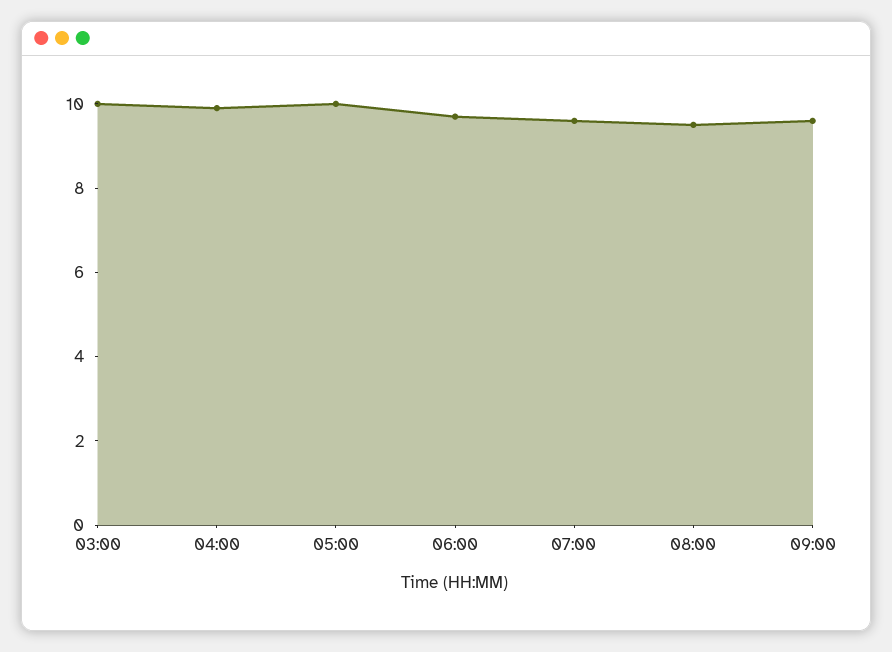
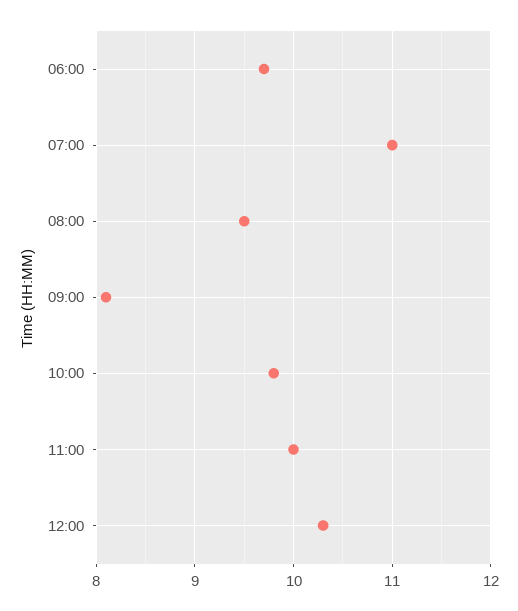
03:00: 10 -> none
04:00: 10 -> none
05:00: 10 -> none
07:00: 9.5 -> 11
09:00: 9.5 -> 8.1
10:00: none -> 9.8
11:00: none -> 10
12:00: none -> 10.3

